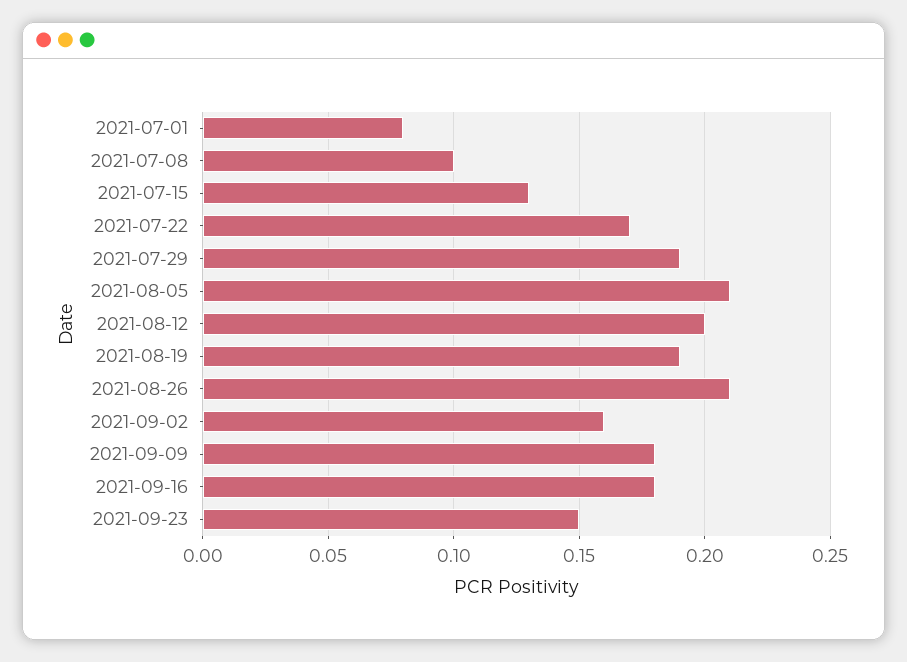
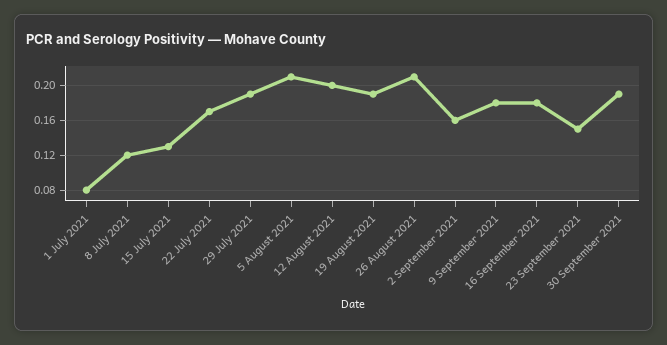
2021-07-08: 0.1 -> 0.12
30 September 2021: none -> 0.19

